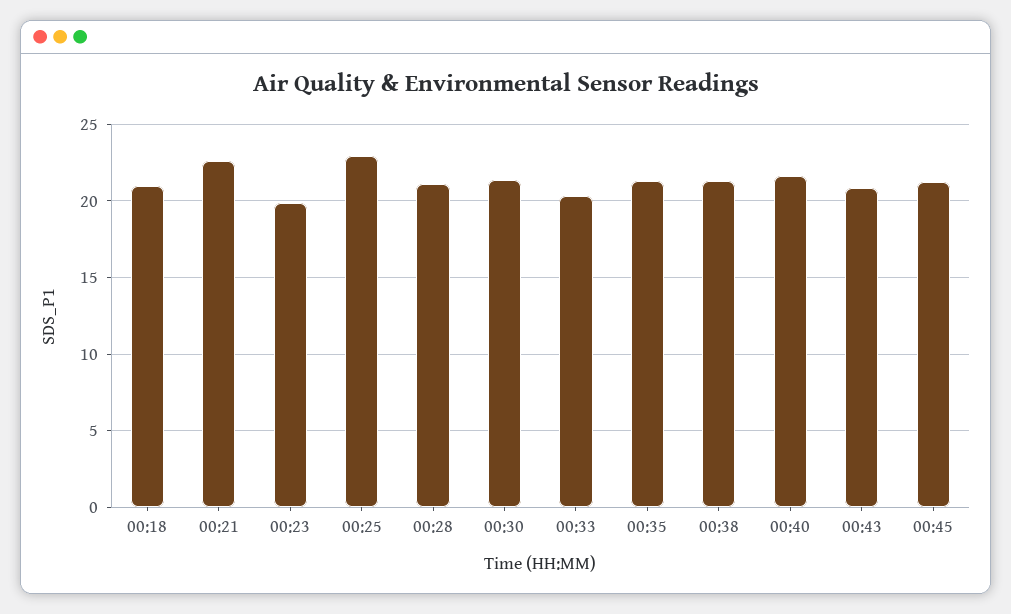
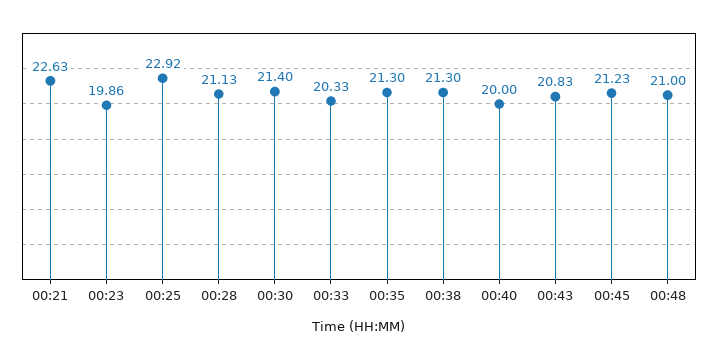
00:18: 21 -> none
00:40: 21.5 -> 20
00:48: none -> 21

